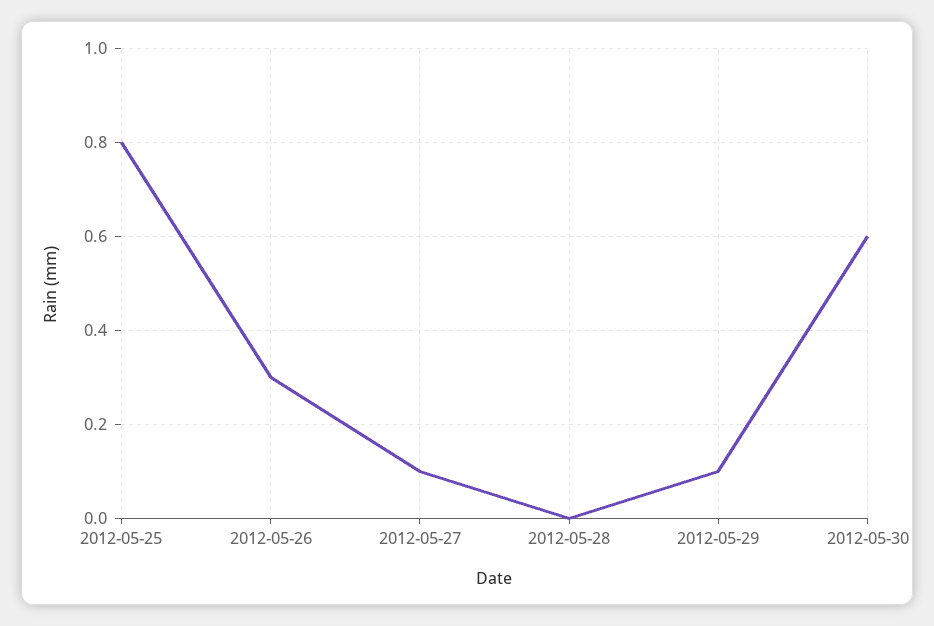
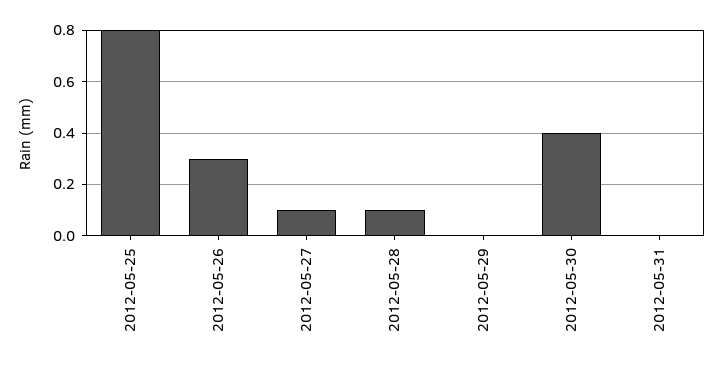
2012-05-28: 0 -> 0.1
2012-05-29: 0.1 -> 0
2012-05-30: 0.6 -> 0.4
2012-05-31: none -> 0

